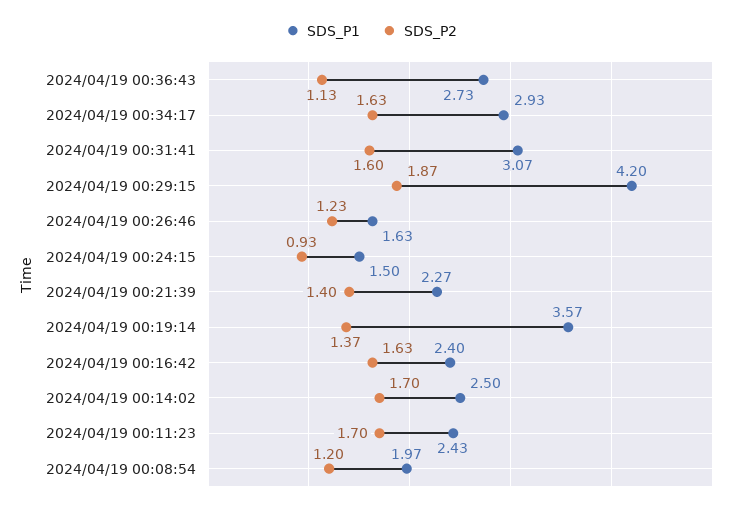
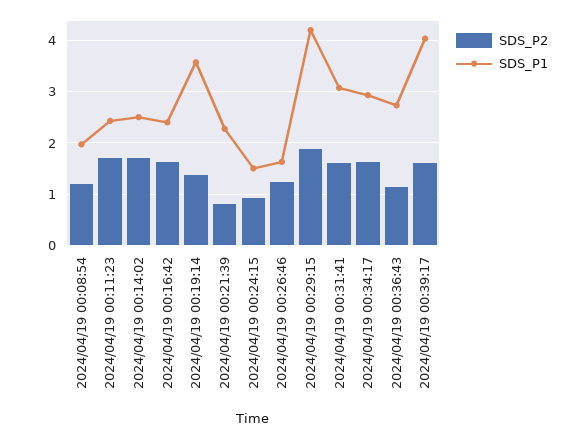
SDS_P2, 2024/04/19 00:21:39: 1.4 -> 0.8
SDS_P2, 2024/04/19 00:39:17: none -> 1.6
SDS_P1, 2024/04/19 00:39:17: none -> 4

